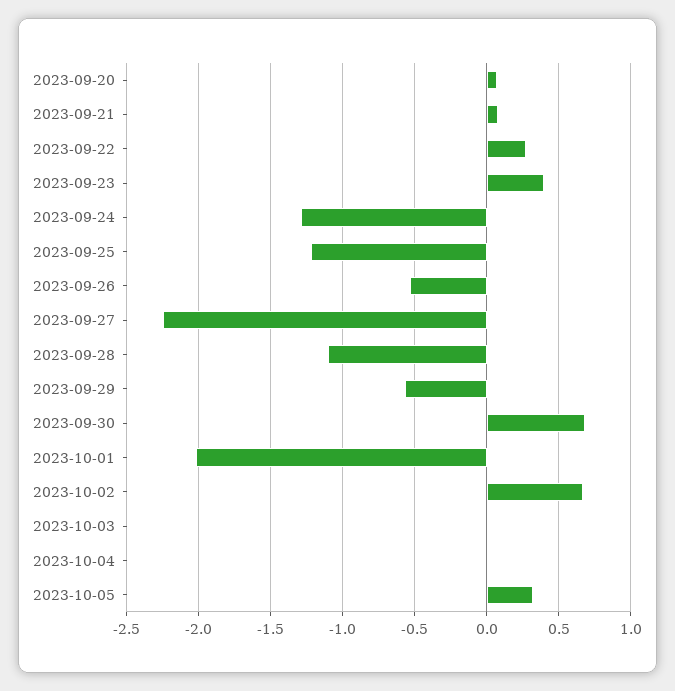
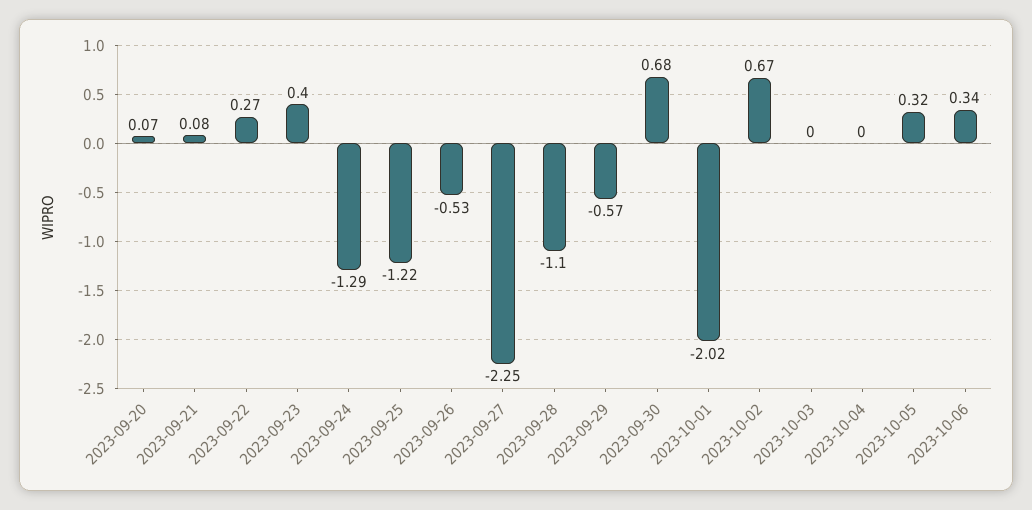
2023-10-06: none -> 0.34

